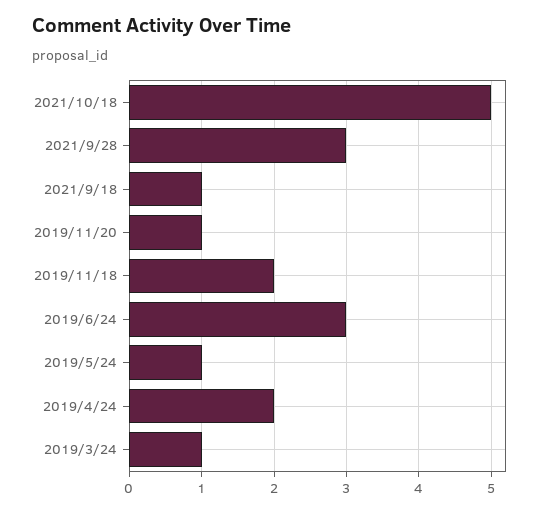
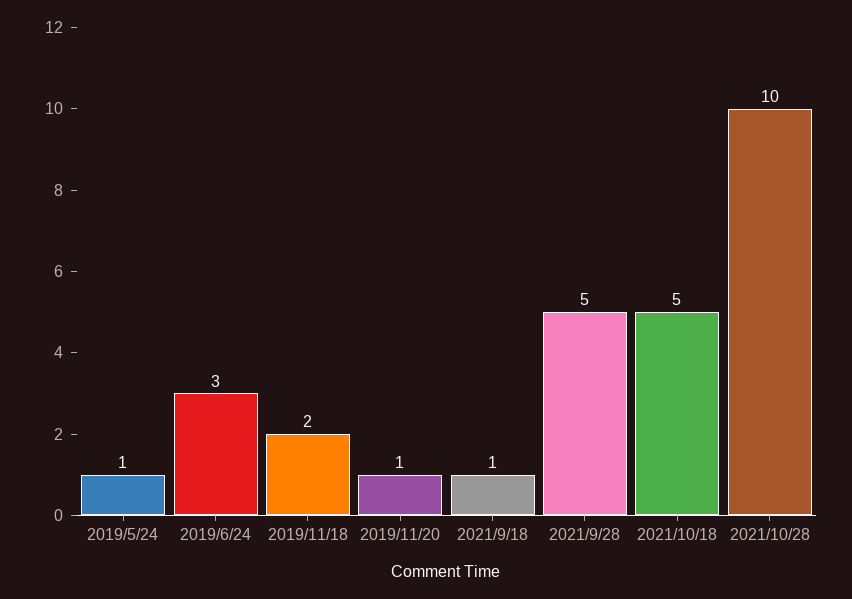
2021/9/28: 3 -> 5
2019/4/24: 2 -> none
2019/3/24: 1 -> none
2021/10/28: none -> 10

